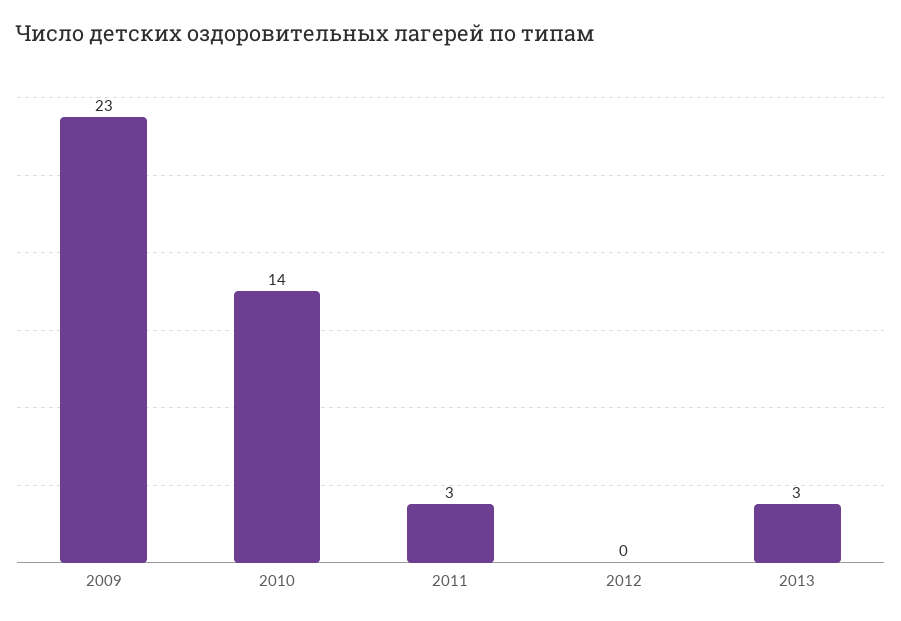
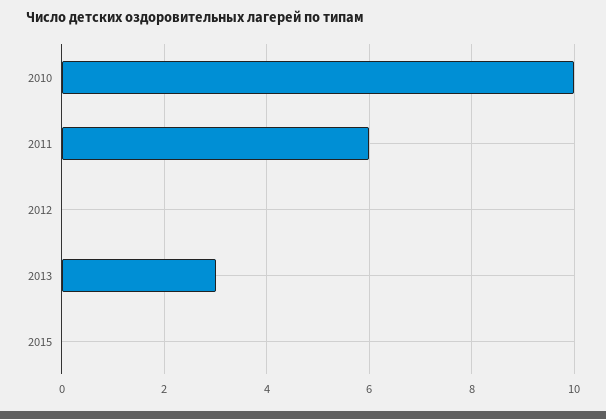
2009: 23 -> none
2010: 14 -> 10
2011: 3 -> 6
2015: none -> 0

